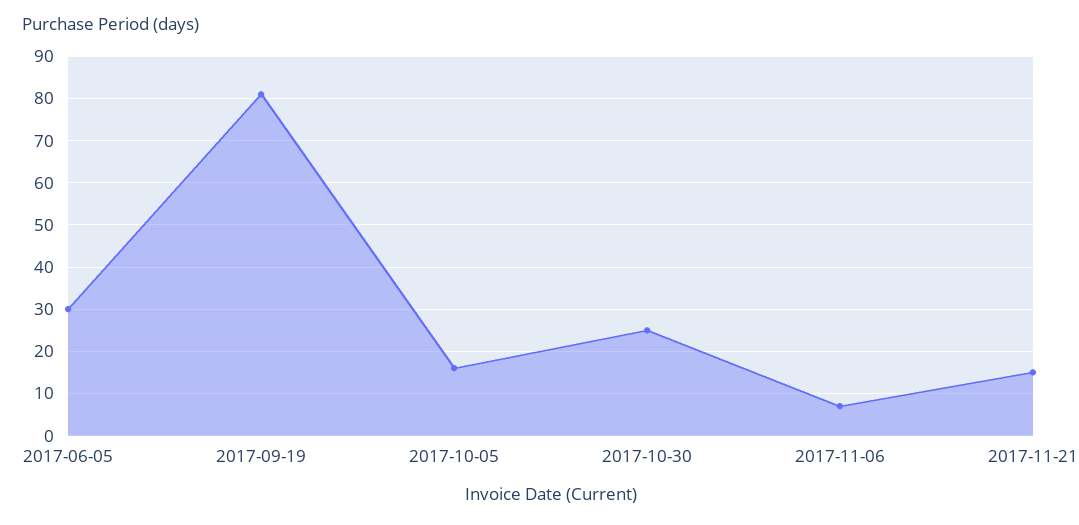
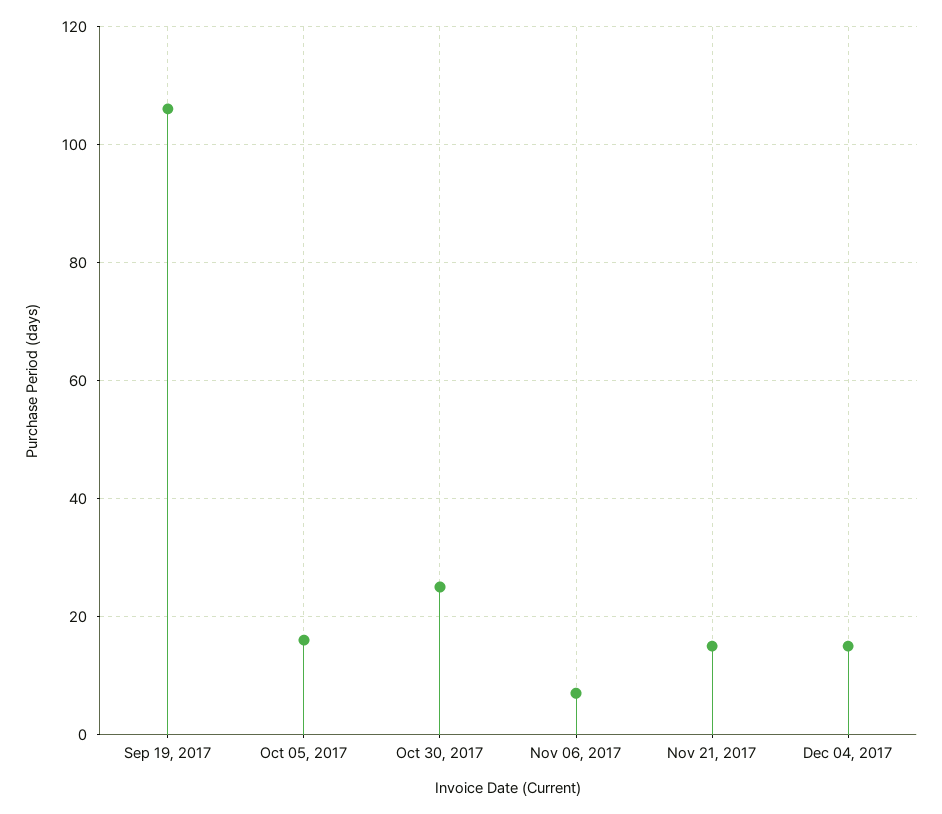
2017-06-05: 30 -> none
2017-09-19: 80 -> 105
Dec 04, 2017: none -> 15

